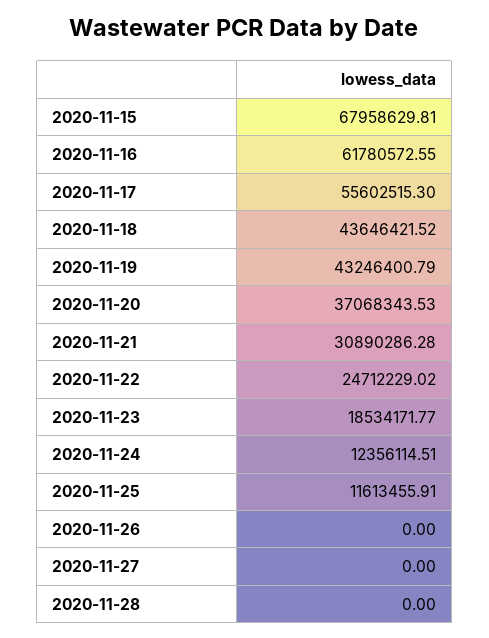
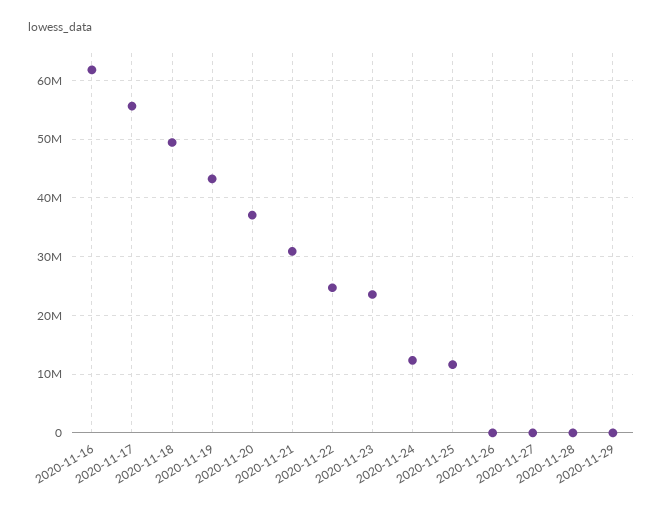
2020-11-15: 67958629.81 -> none
2020-11-18: 43646421.52 -> 50000000
2020-11-23: 18534171.77 -> 24000000
2020-11-29: none -> 0

